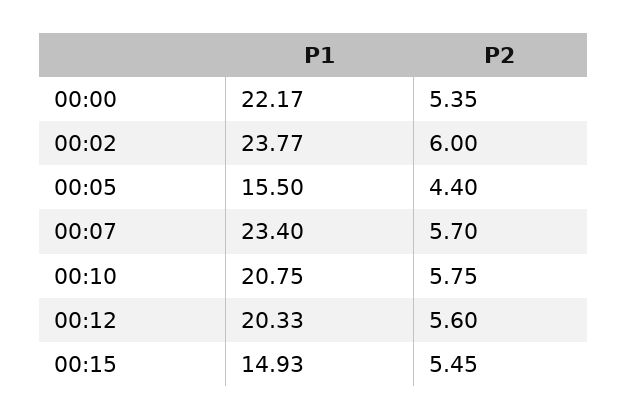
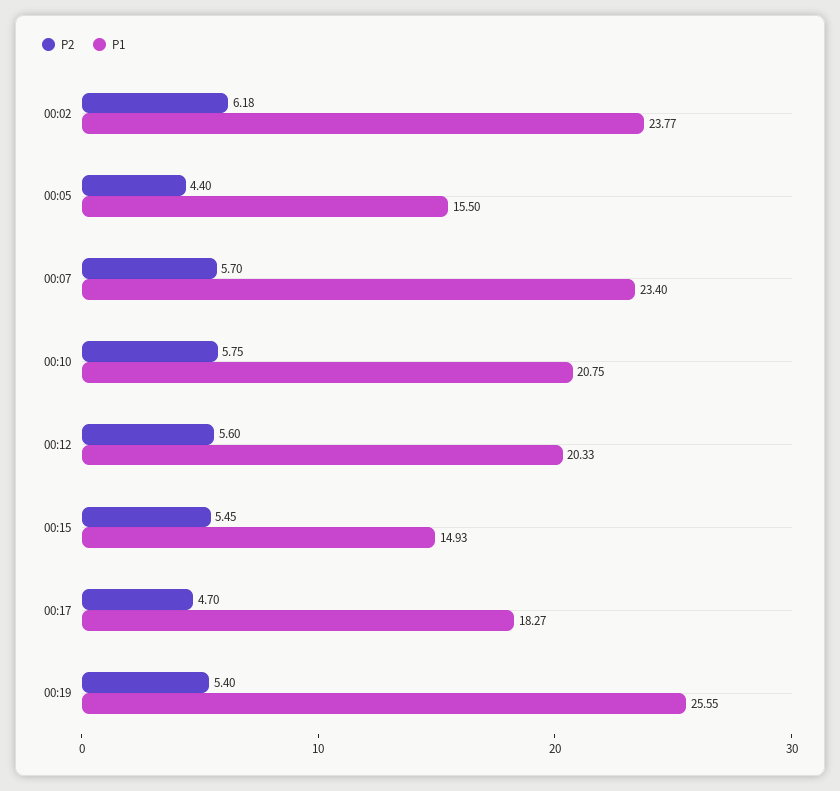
P1, 00:00: 22.17 -> none
P2, 00:00: 5.35 -> none
P2, 00:02: 6 -> 6.18
P2, 00:17: none -> 4.7
P1, 00:17: none -> 18.27
P2, 00:19: none -> 5.4
P1, 00:19: none -> 25.55

